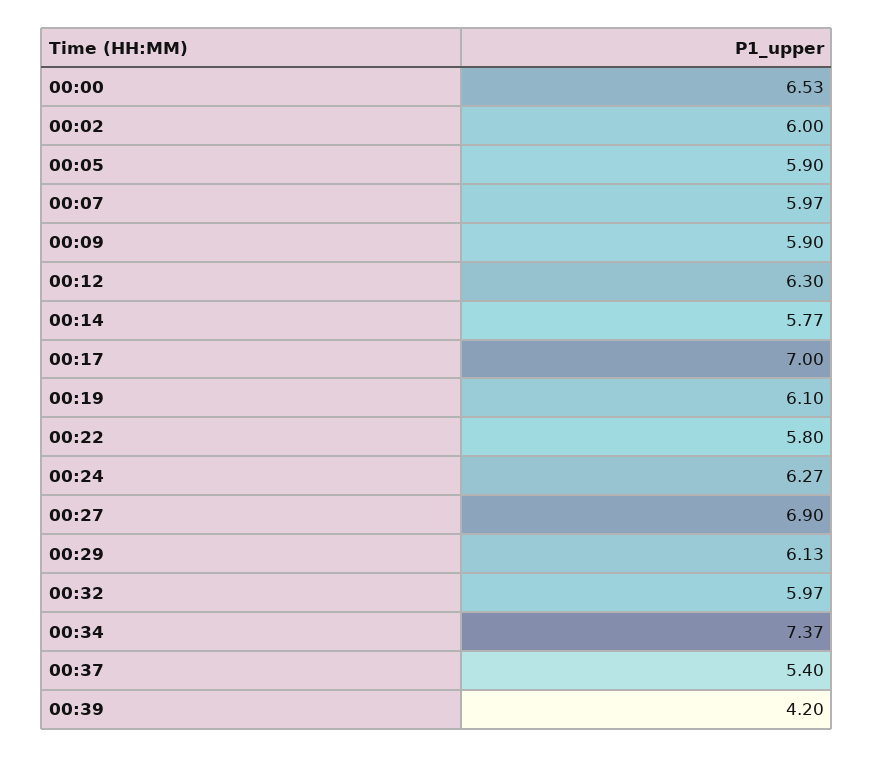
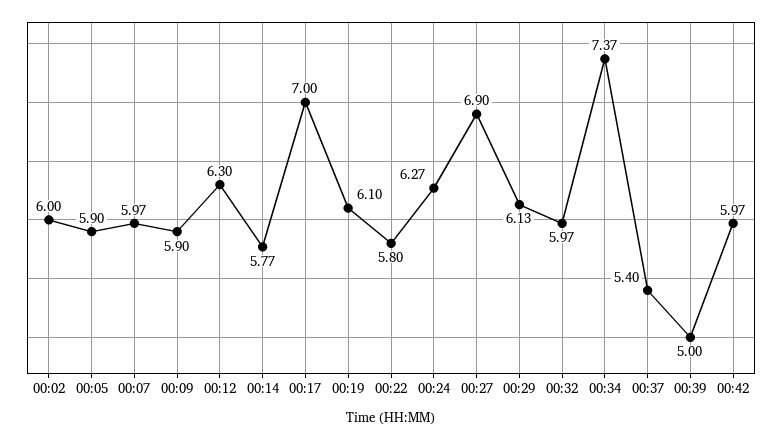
00:00: 6.53 -> none
00:39: 4.2 -> 5
00:42: none -> 5.97

